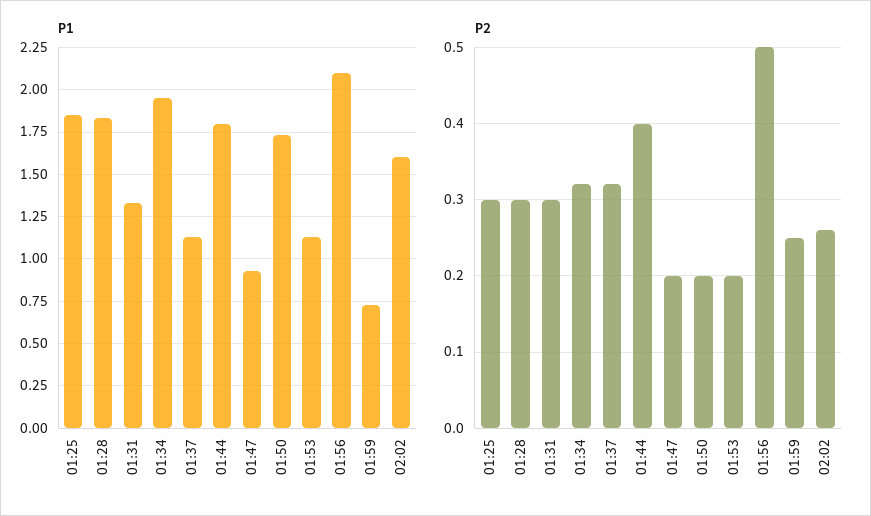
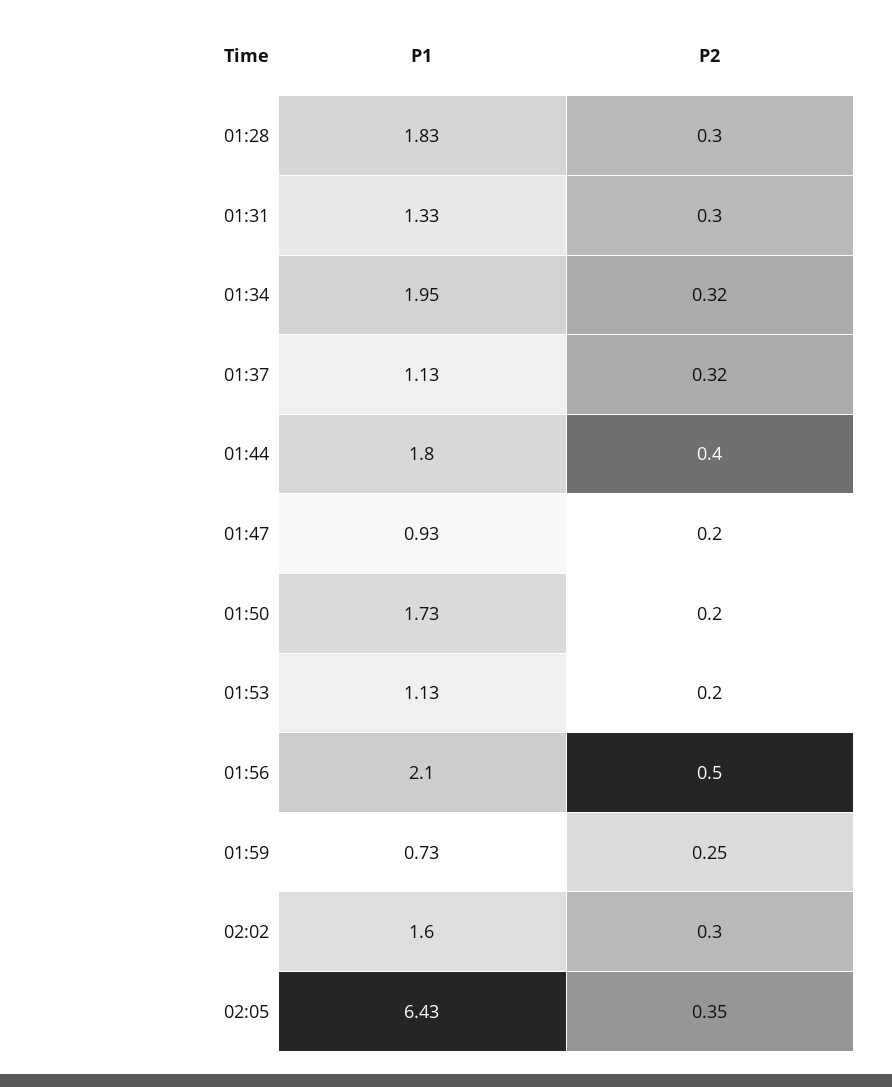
P1, 01:25: 1.85 -> none
P2, 01:25: 0.3 -> none
P2, 02:02: 0.26 -> 0.3
P1, 02:05: none -> 6.43
P2, 02:05: none -> 0.35

